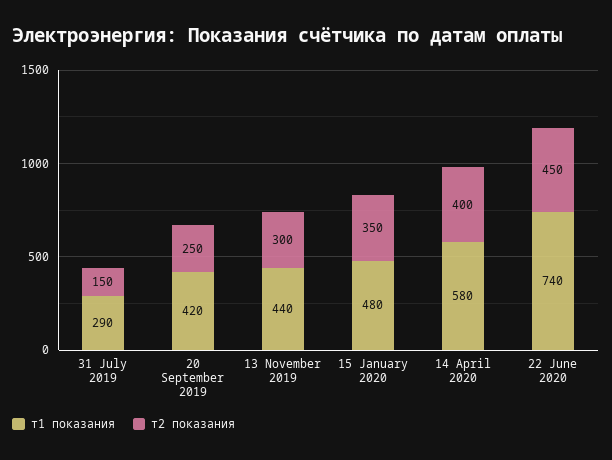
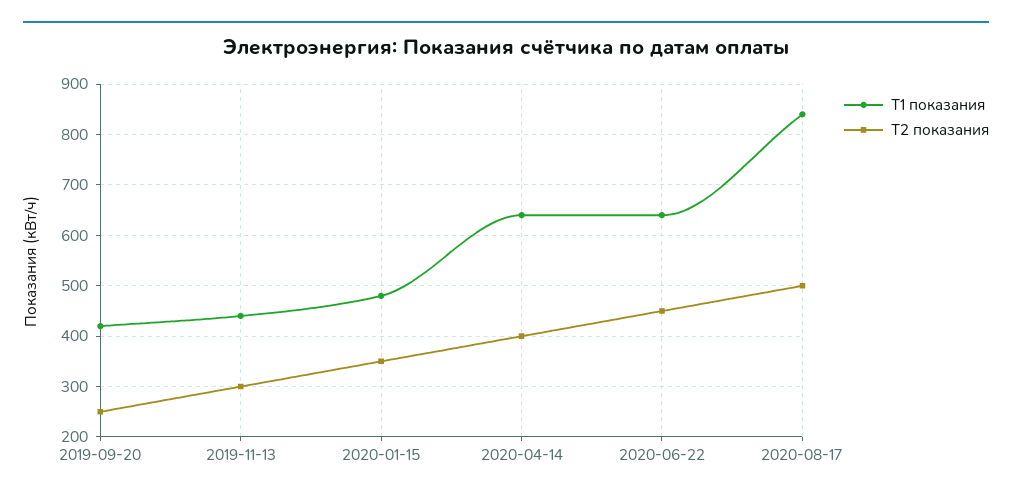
т1 показания, 31 July 2019: 290 -> none
т2 показания, 31 July 2019: 150 -> none
т1 показания, 14 April 2020: 580 -> 640
т1 показания, 22 June 2020: 740 -> 640
т1 показания, 2020-08-17: none -> 840
т2 показания, 2020-08-17: none -> 500

